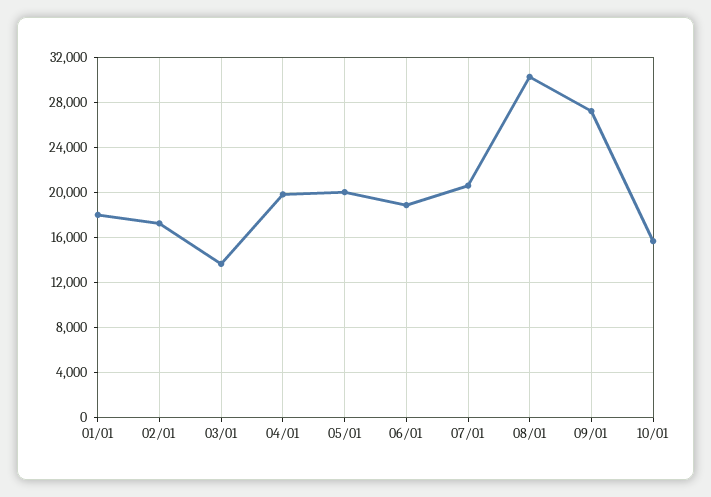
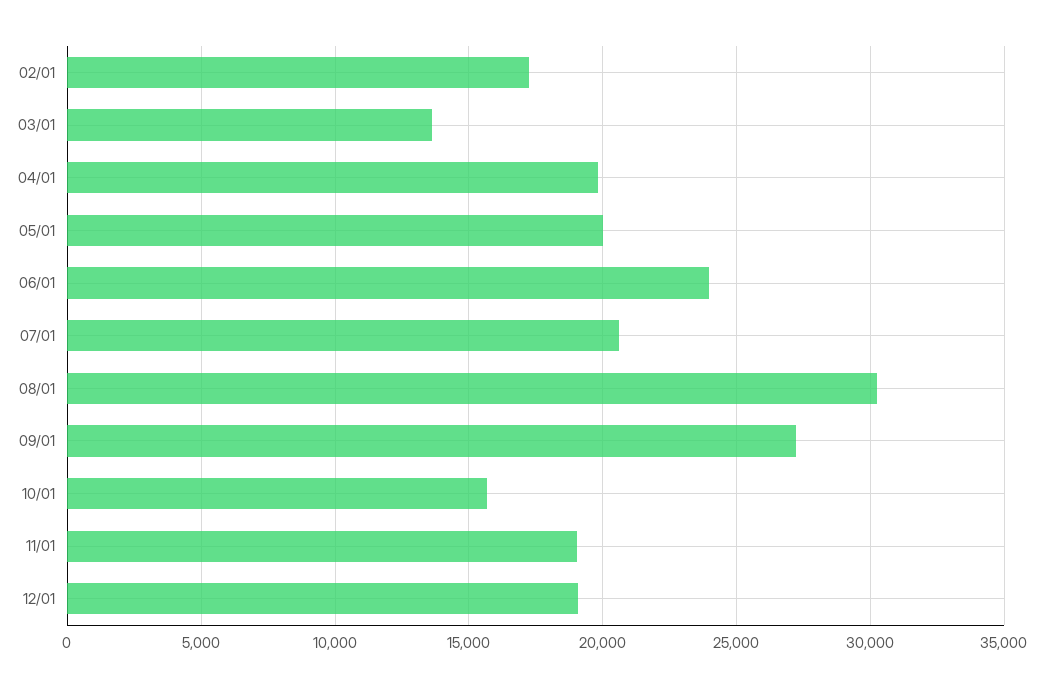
01/01: 18000 -> none
06/01: 19000 -> 24000
11/01: none -> 19000
12/01: none -> 19000

